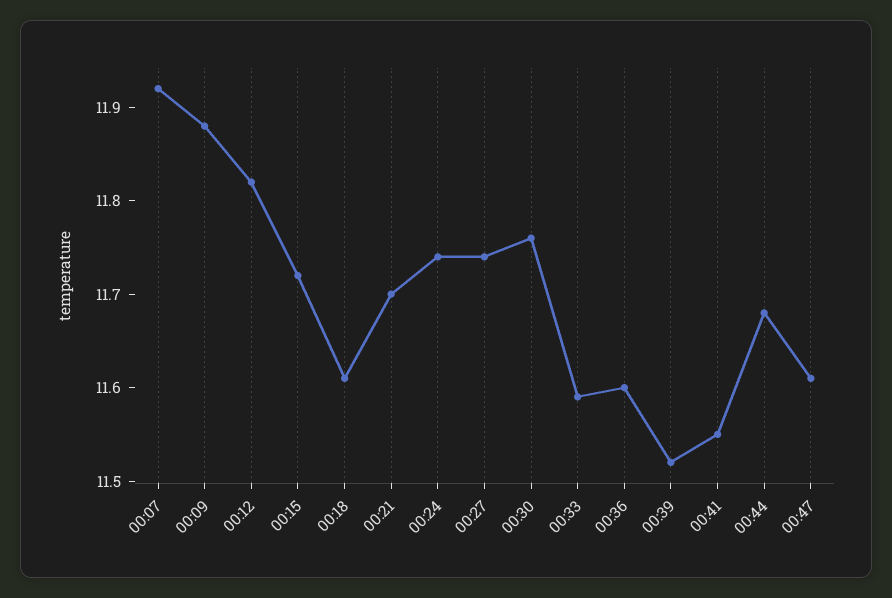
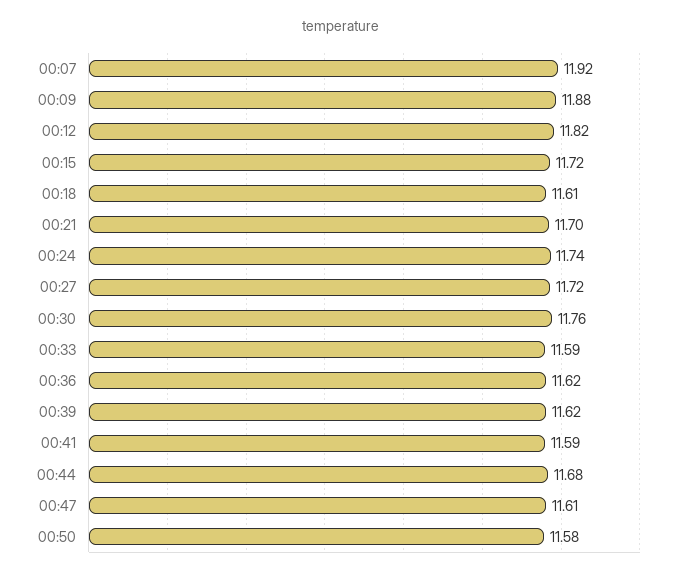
00:27: 11.74 -> 11.72
00:36: 11.6 -> 11.62
00:39: 11.52 -> 11.62
00:41: 11.55 -> 11.59
00:50: none -> 11.58

